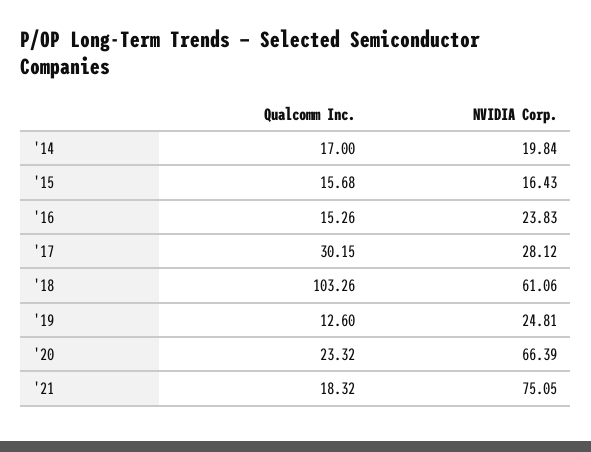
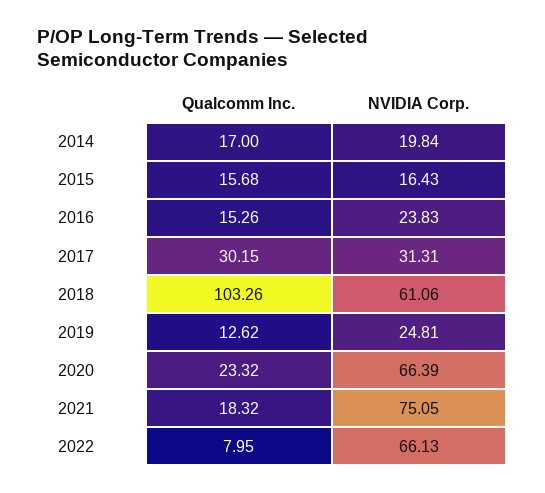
NVIDIA Corp., '17: 28.12 -> 31.31
Qualcomm Inc., '19: 12.6 -> 12.62
Qualcomm Inc., 2022: none -> 7.95
NVIDIA Corp., 2022: none -> 66.13

